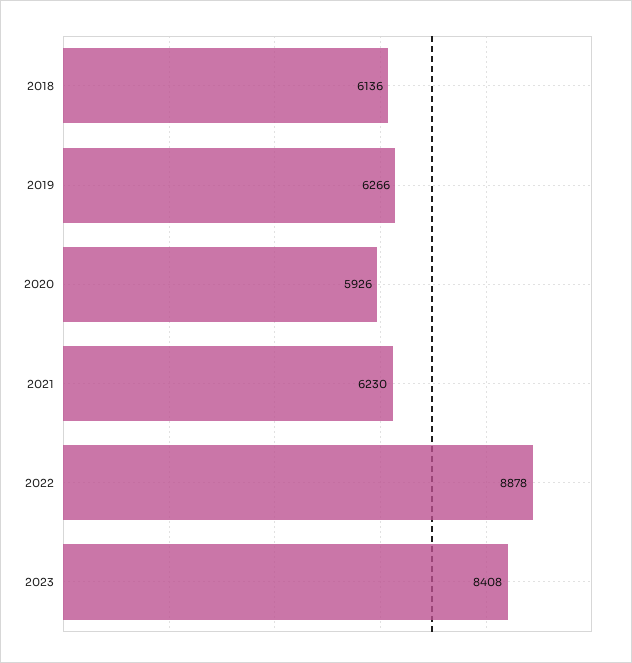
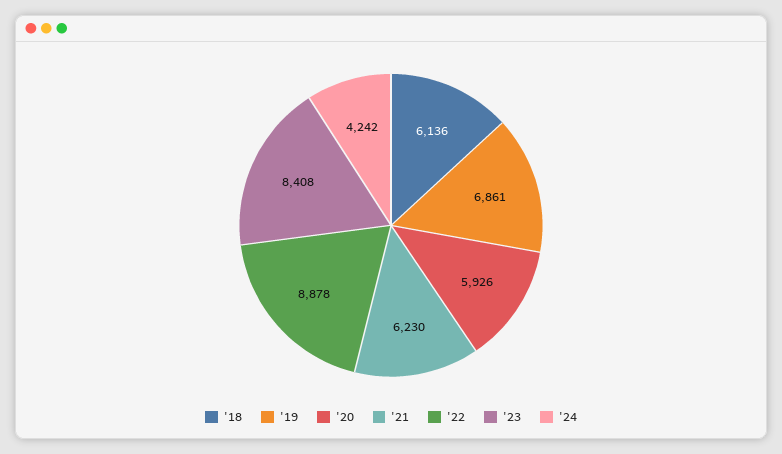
2019: 6266 -> 6861
'24: none -> 4242

